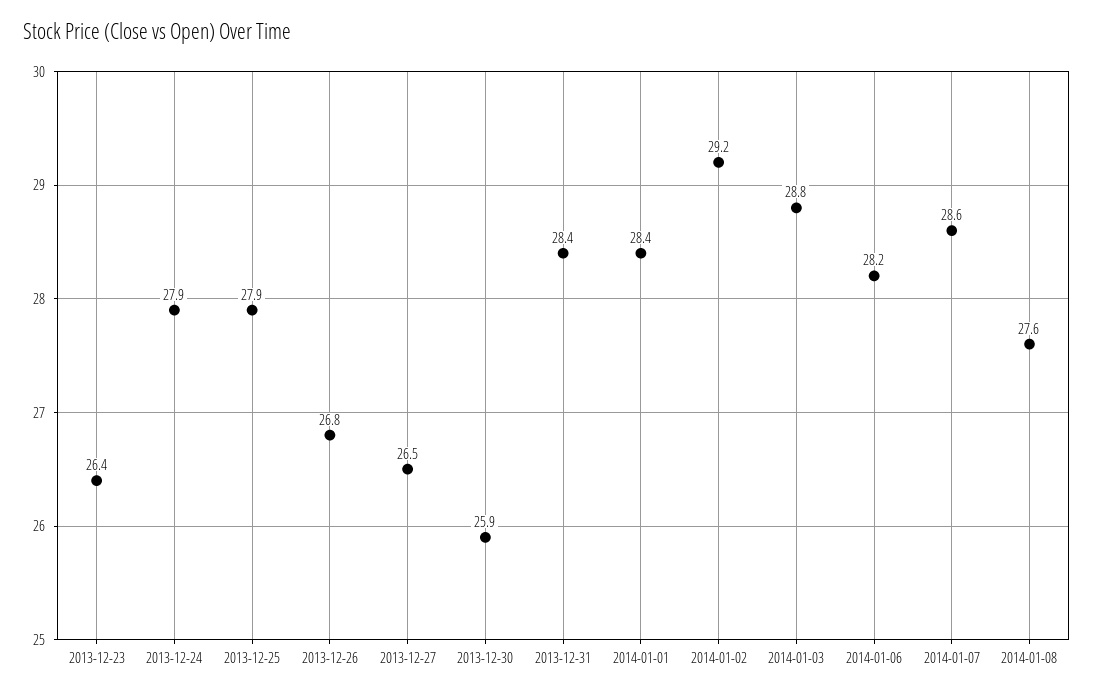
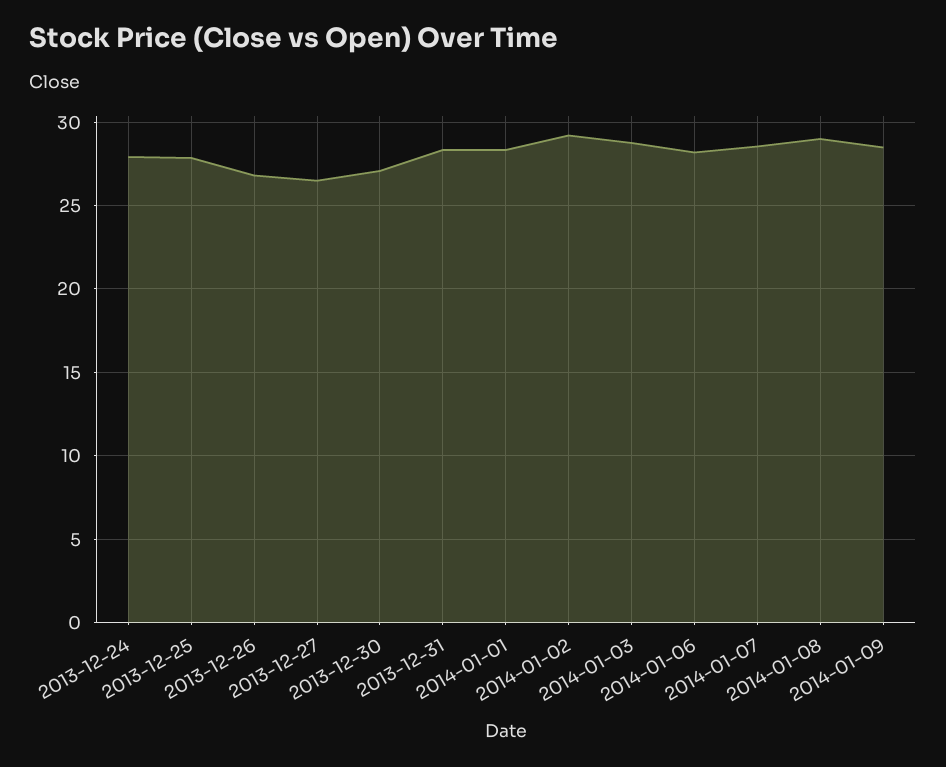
2013-12-23: 26.4 -> none
2013-12-30: 25.9 -> 27
2014-01-08: 27.6 -> 29
2014-01-09: none -> 28.5

